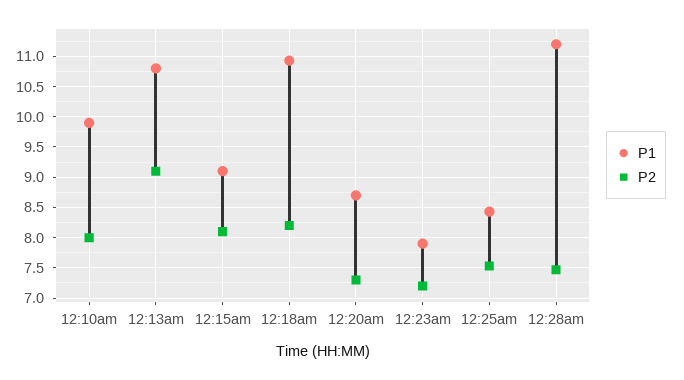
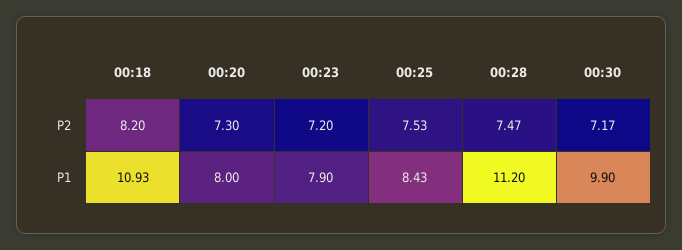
P1, 12:10am: 9.9 -> none
P2, 12:10am: 8 -> none
P1, 12:13am: 10.8 -> none
P2, 12:13am: 9.1 -> none
P1, 12:15am: 9.1 -> none
P2, 12:15am: 8.1 -> none
P1, 12:20am: 8.7 -> 8
P2, 00:30: none -> 7.17
P1, 00:30: none -> 9.9

